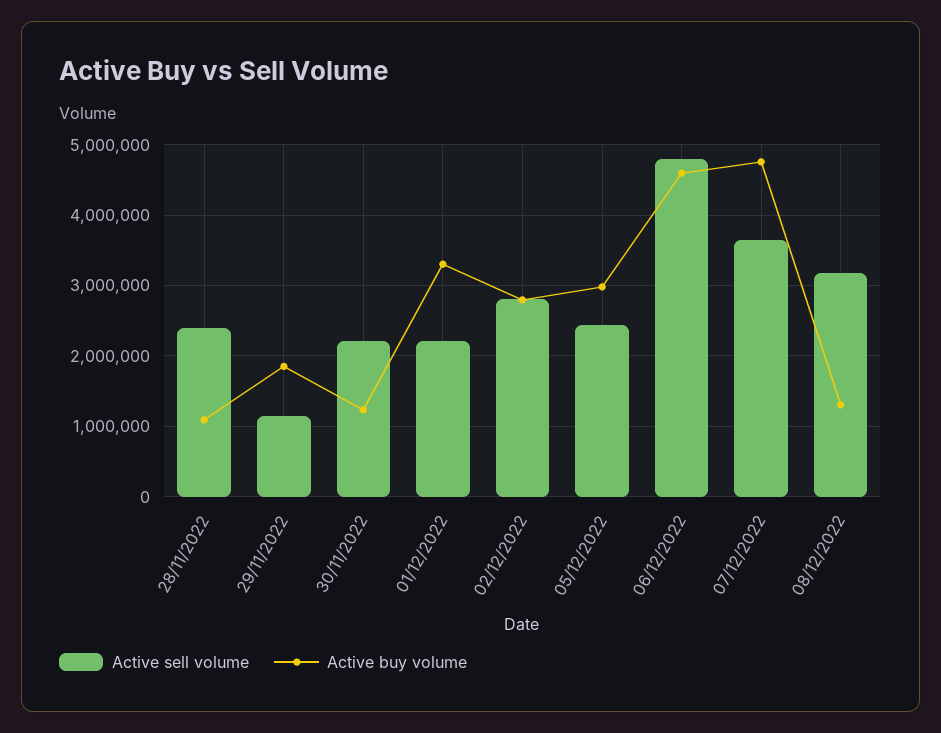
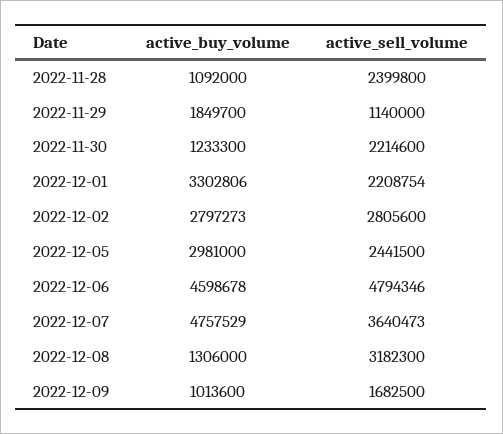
Active buy volume, 2022-12-09: none -> 1013600
Active sell volume, 2022-12-09: none -> 1682500

